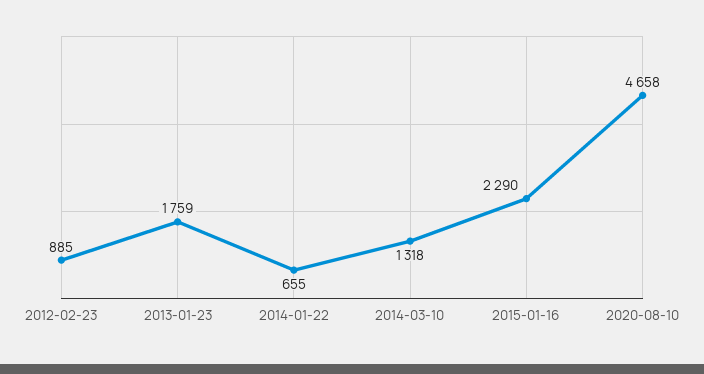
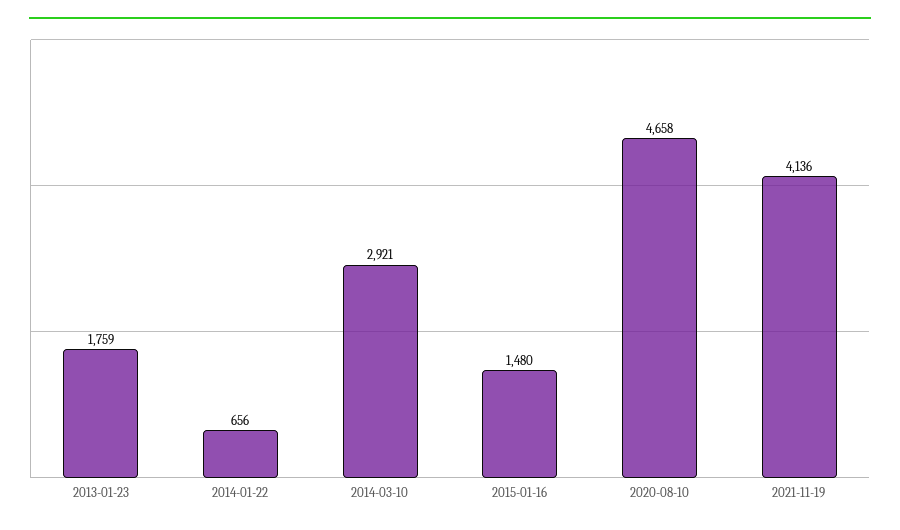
2012-02-23: 885 -> none
2014-01-22: 655 -> 656
2014-03-10: 1318 -> 2921
2015-01-16: 2290 -> 1480
2021-11-19: none -> 4136

